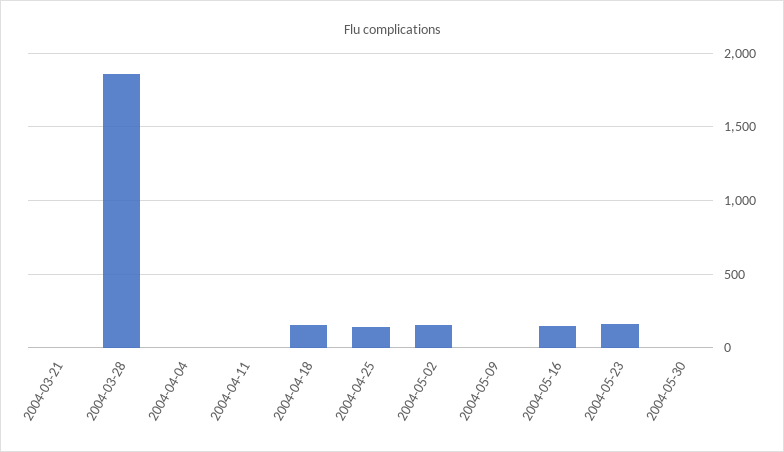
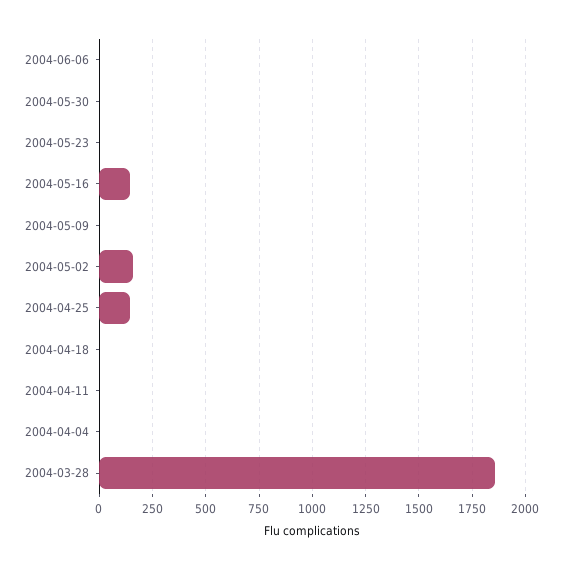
2004-03-21: 0 -> none
2004-04-18: 150 -> 0
2004-05-23: 150 -> 0
2004-06-06: none -> 0

